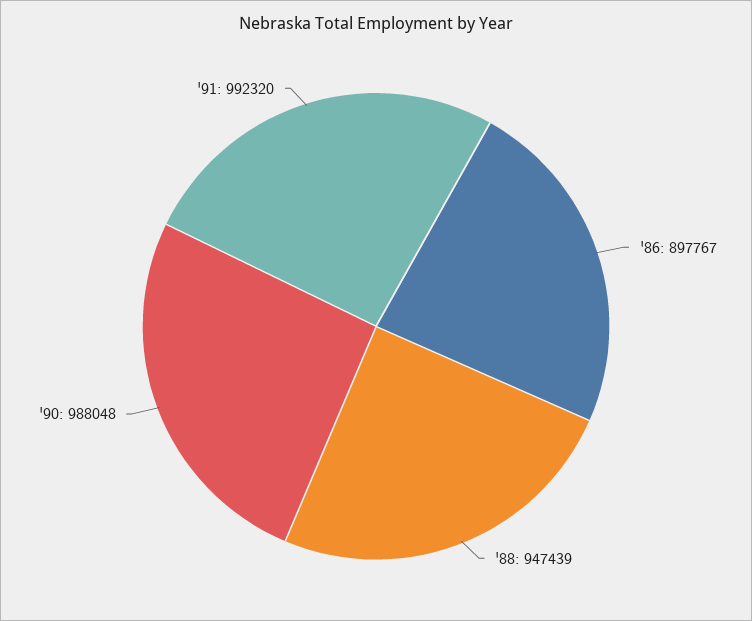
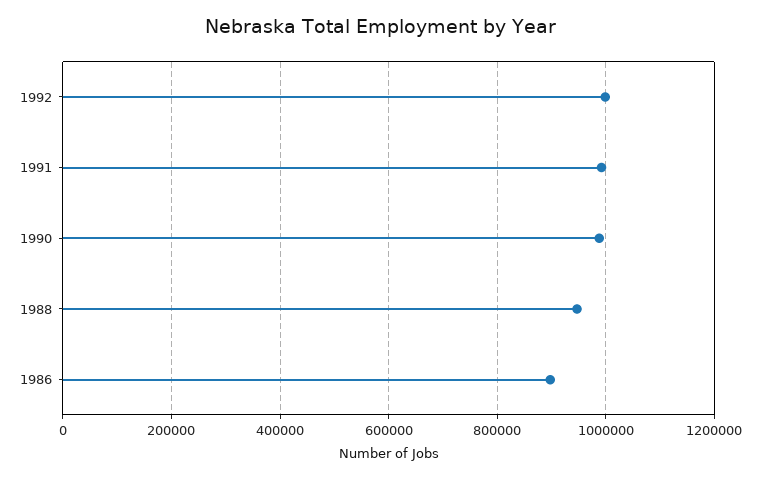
1992: none -> 1000000

